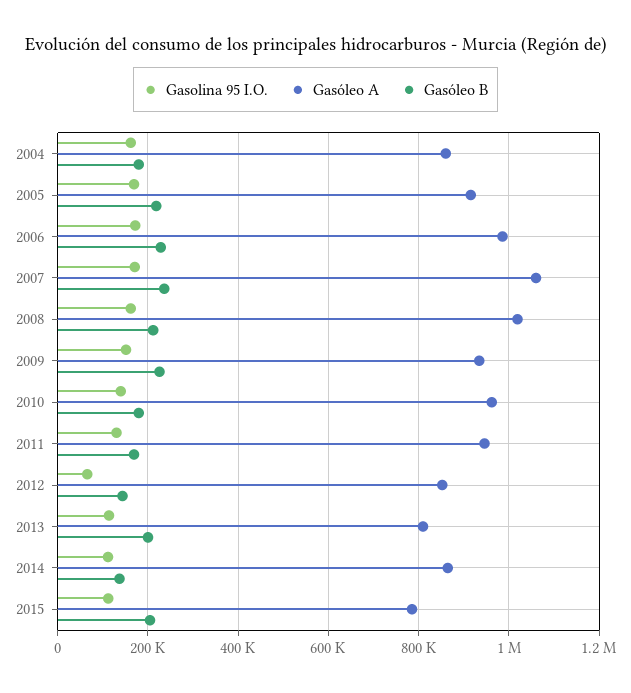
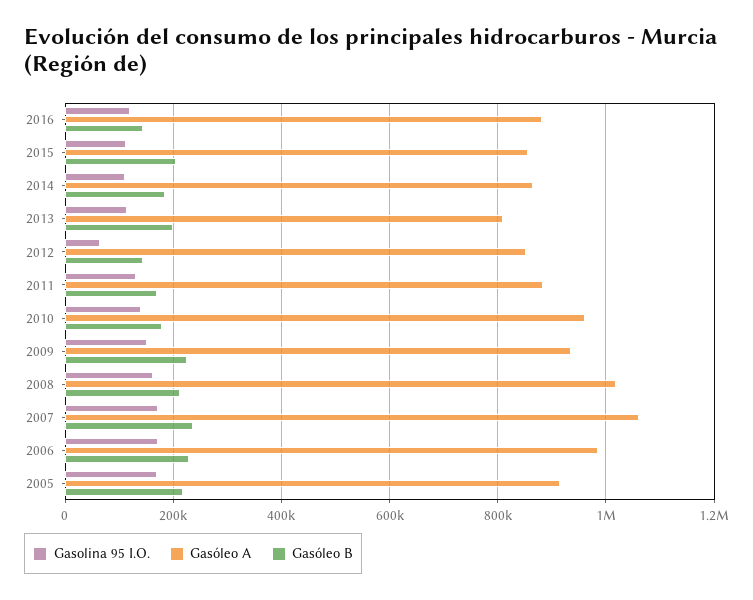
Gasolina 95 I.O., 2004: 160000 -> none
Gasóleo A, 2004: 860000 -> none
Gasóleo B, 2004: 180000 -> none
Gasóleo A, 2011: 940000 -> 880000
Gasóleo B, 2014: 140000 -> 180000
Gasóleo A, 2015: 780000 -> 860000
Gasolina 95 I.O., 2016: none -> 120000
Gasóleo A, 2016: none -> 880000
Gasóleo B, 2016: none -> 140000

